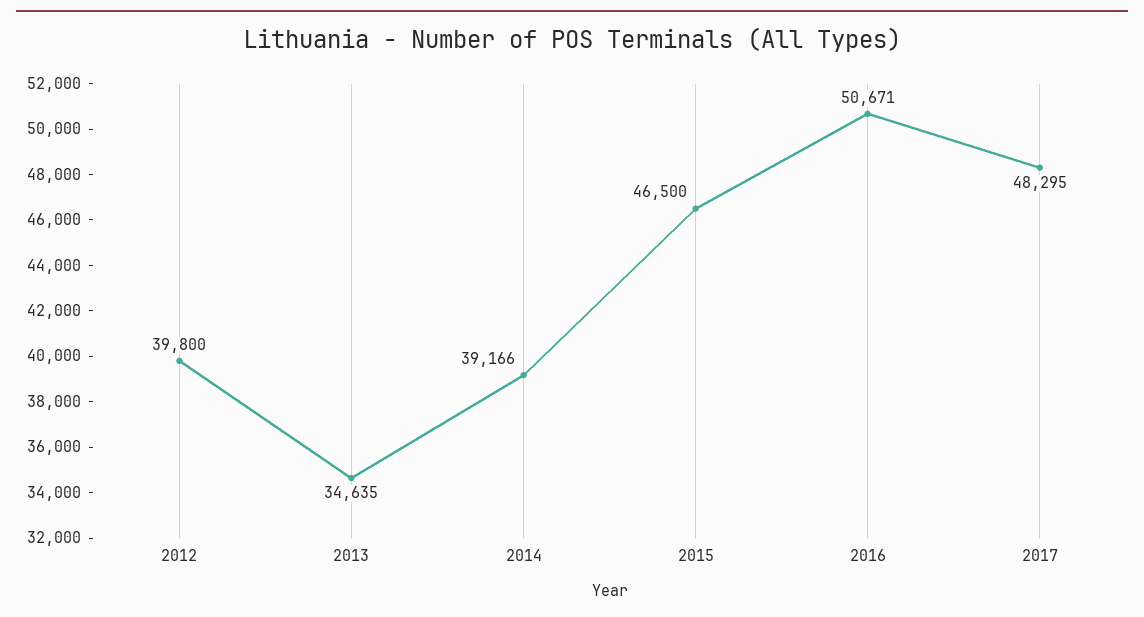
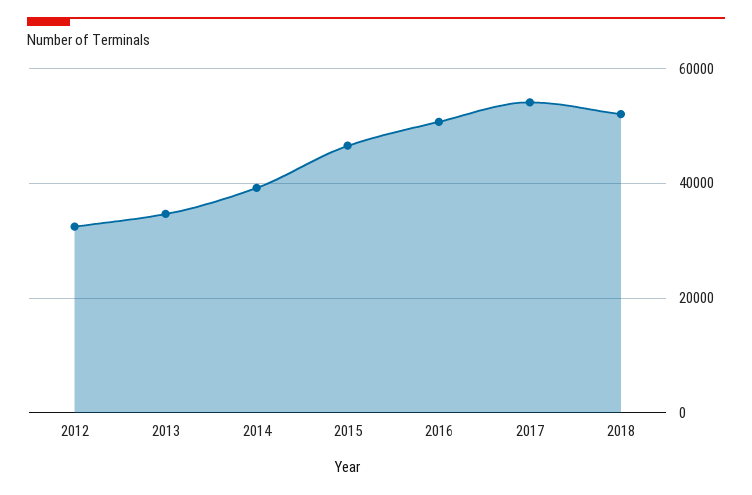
2012: 39800 -> 32000
2017: 48295 -> 54000
2018: none -> 52000

